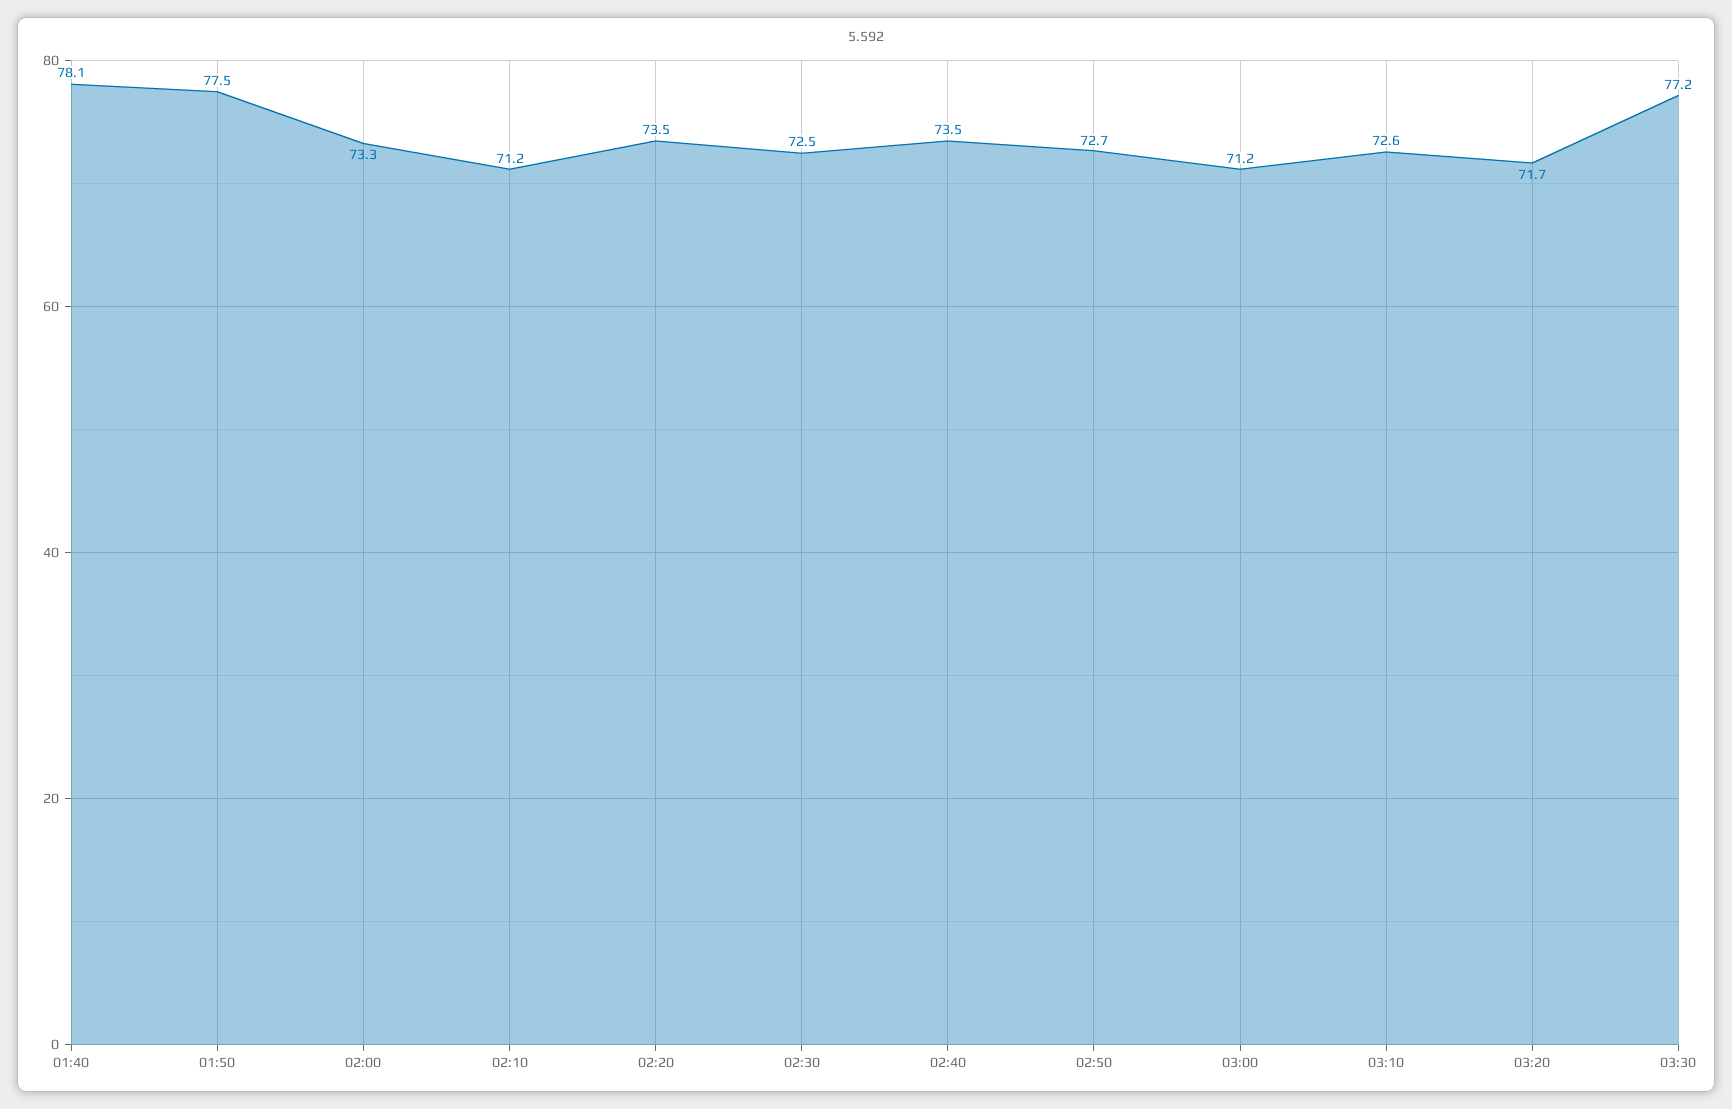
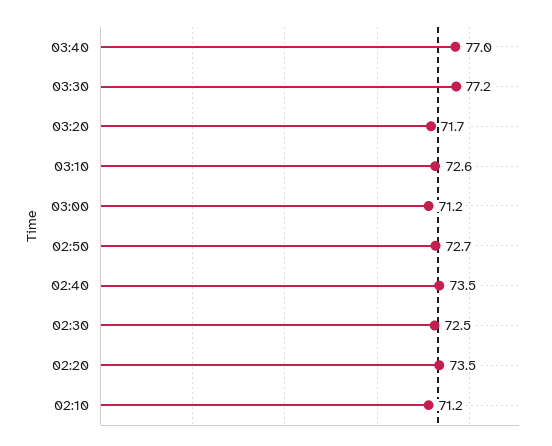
01:40: 78.1 -> none
01:50: 77.5 -> none
02:00: 73.3 -> none
03:40: none -> 77

